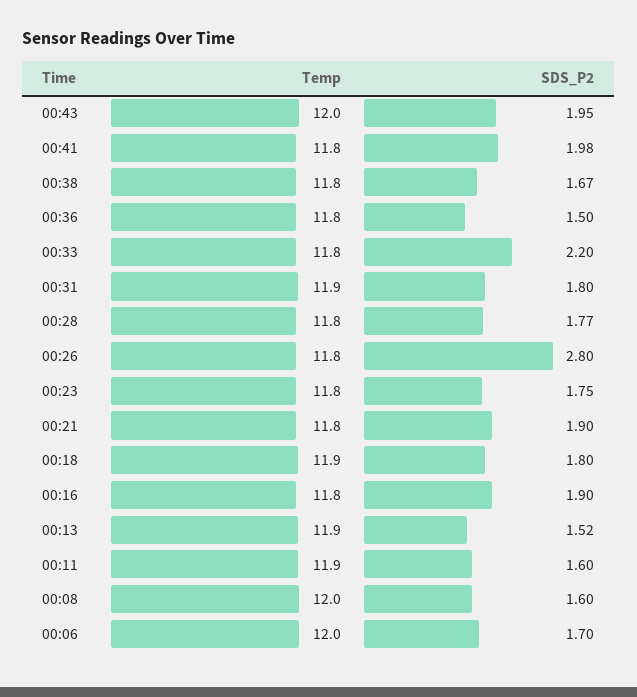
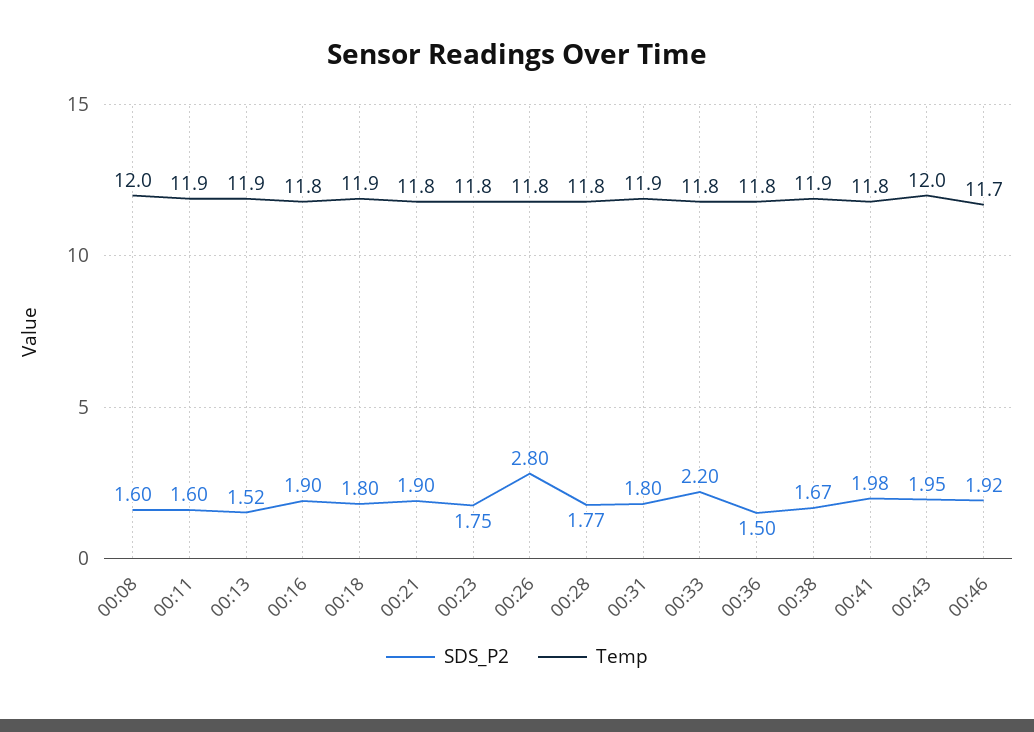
Temp, 00:38: 11.8 -> 11.9
Temp, 00:06: 12 -> none
SDS_P2, 00:06: 1.7 -> none
SDS_P2, 00:46: none -> 1.92
Temp, 00:46: none -> 11.7

